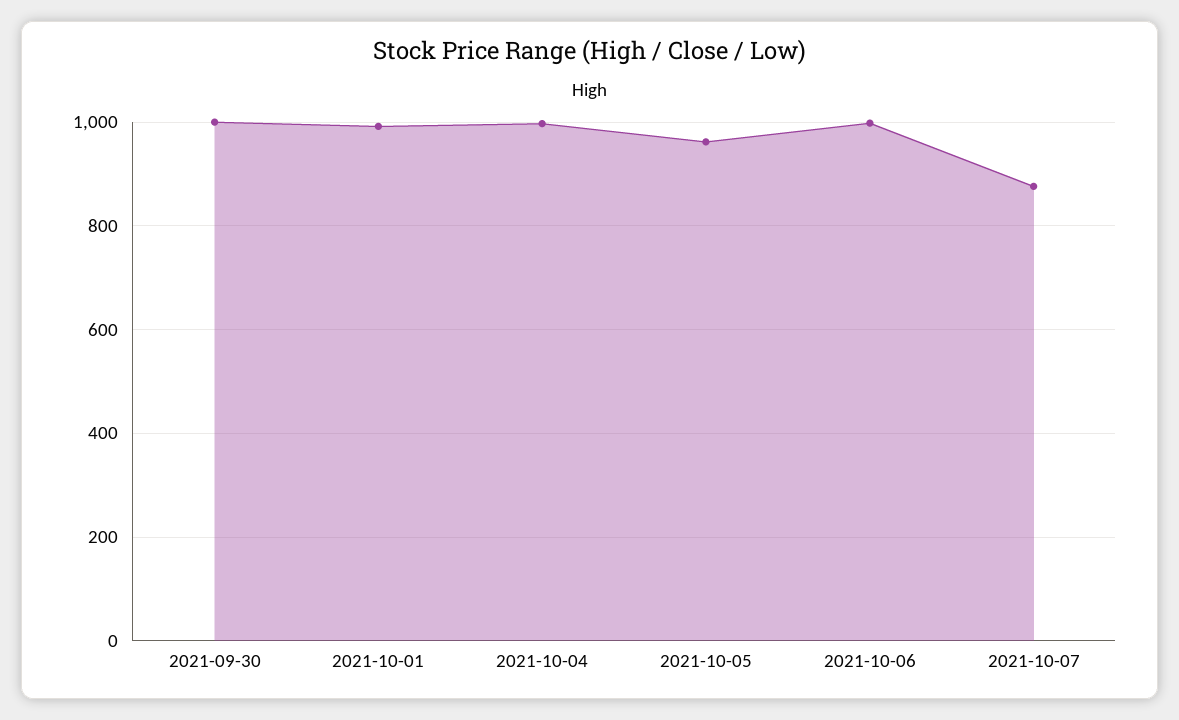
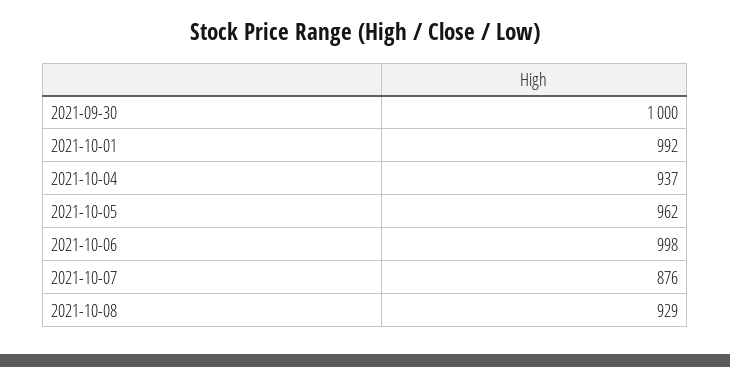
2021-10-04: 1000 -> 937
2021-10-08: none -> 929

